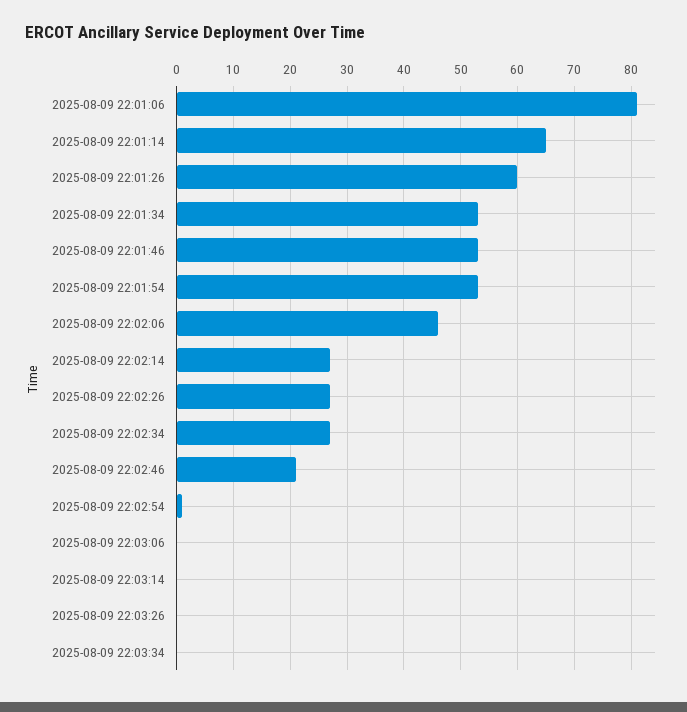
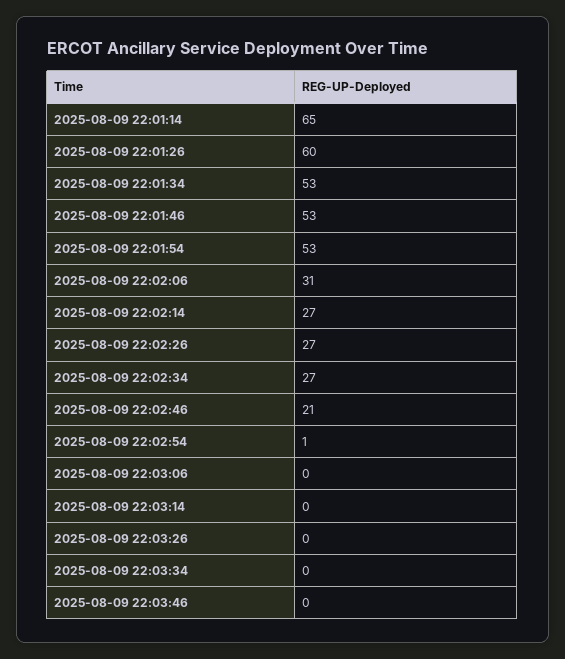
2025-08-09 22:01:06: 80 -> none
2025-08-09 22:02:06: 45 -> 31
2025-08-09 22:03:46: none -> 0

